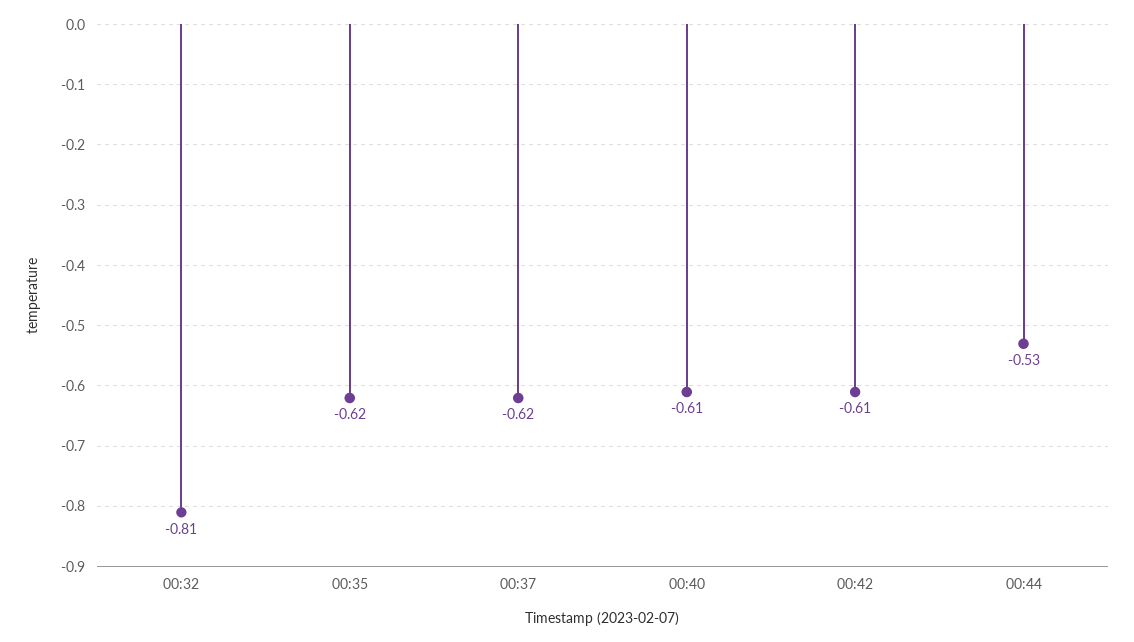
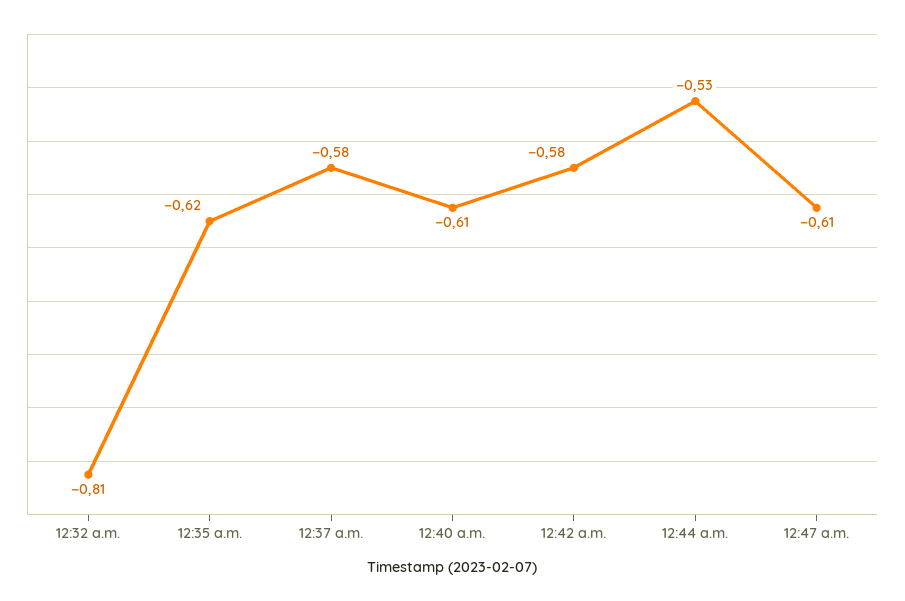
00:37: -0.62 -> -0.58
00:42: -0.61 -> -0.58
12:47 a.m.: none -> -0.61

